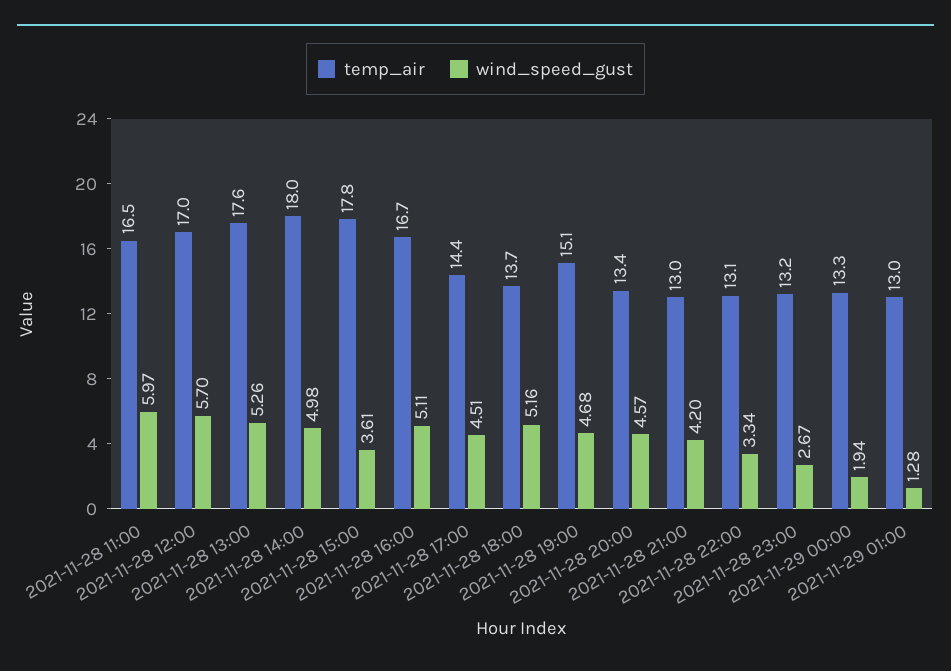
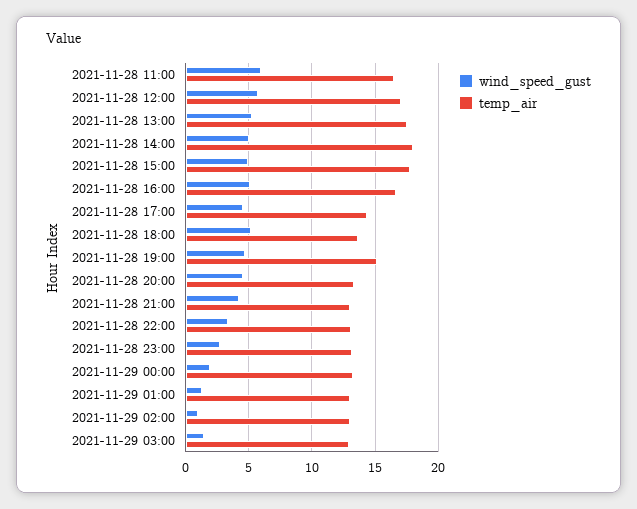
wind_speed_gust, 2021-11-28 15:00: 3.61 -> 5
wind_speed_gust, 2021-11-29 02:00: none -> 1
temp_air, 2021-11-29 02:00: none -> 13
wind_speed_gust, 2021-11-29 03:00: none -> 1.5
temp_air, 2021-11-29 03:00: none -> 13

